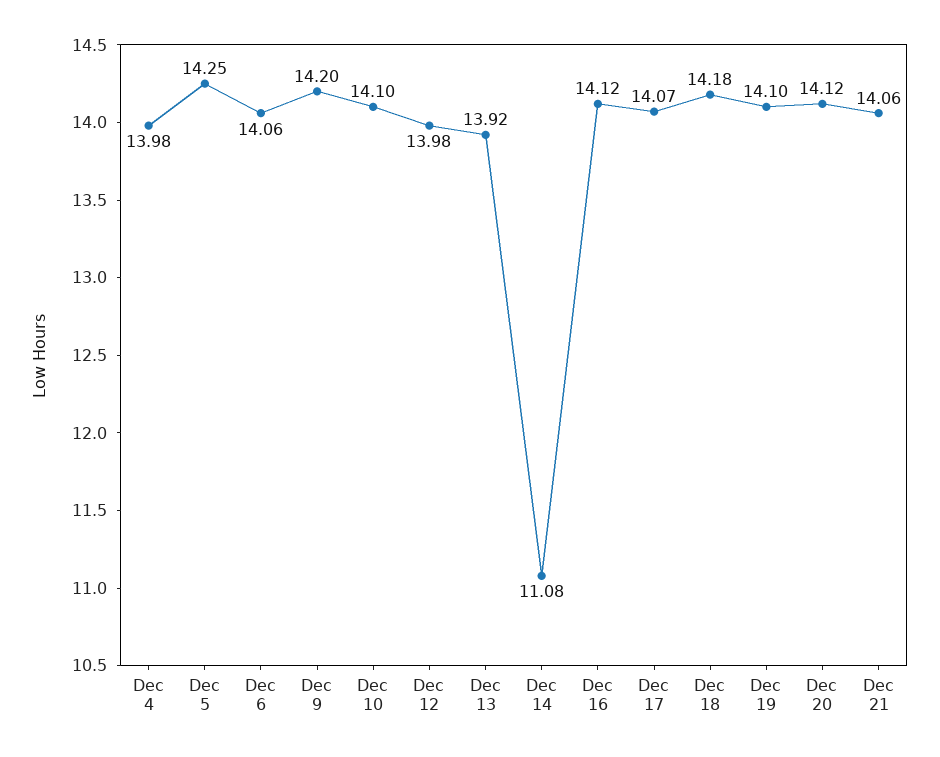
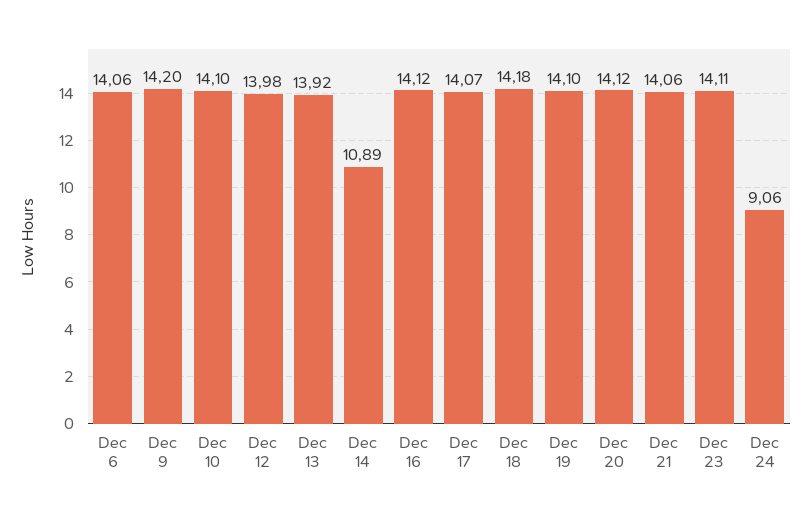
Dec 4: 13.98 -> none
Dec 5: 14.25 -> none
Dec 14: 11.08 -> 10.89
Dec 23: none -> 14.11
Dec 24: none -> 9.06

